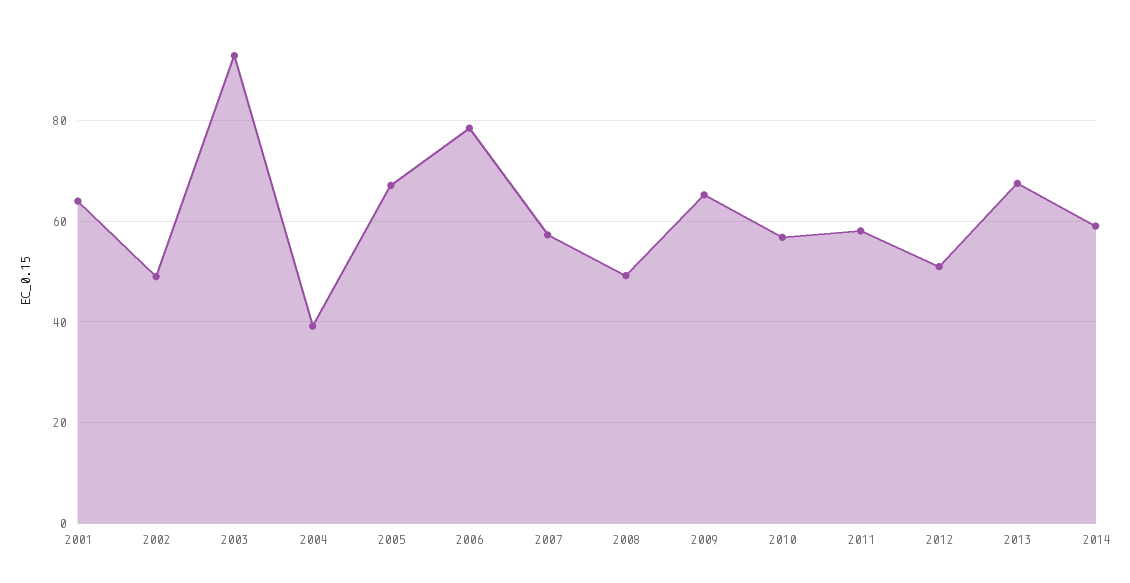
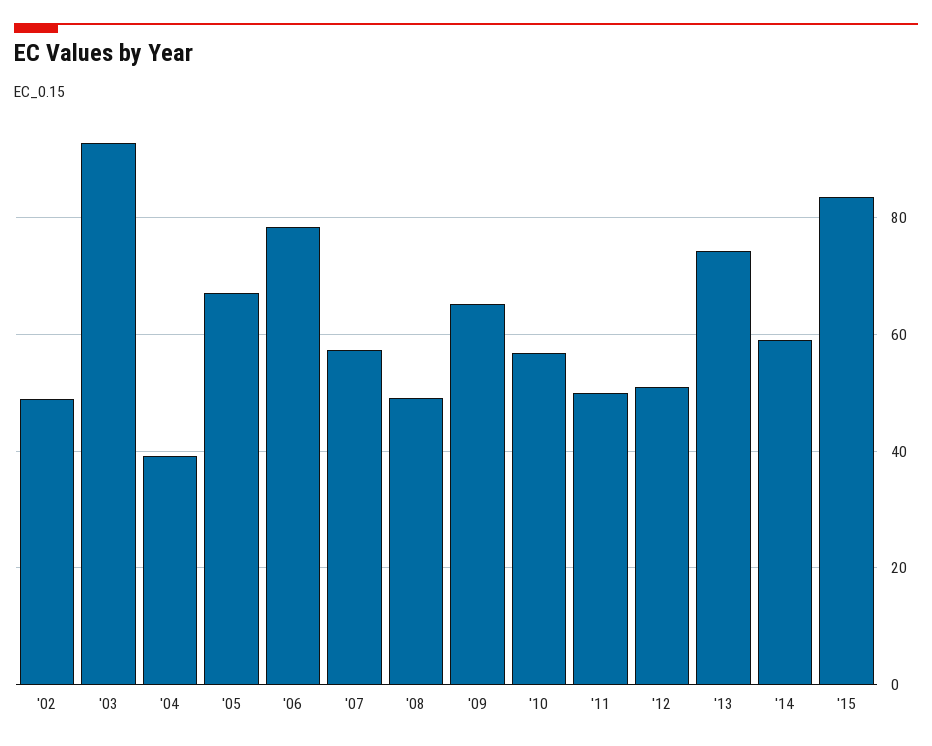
2001: 64 -> none
2011: 58 -> 50
2013: 68 -> 74
'15: none -> 84

